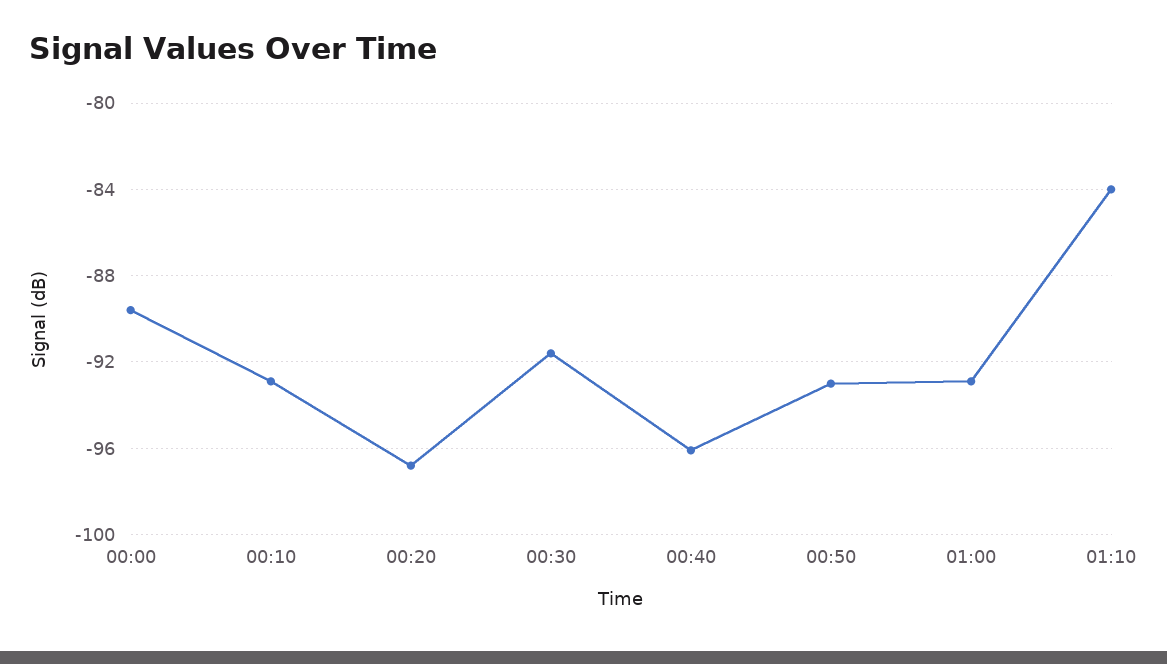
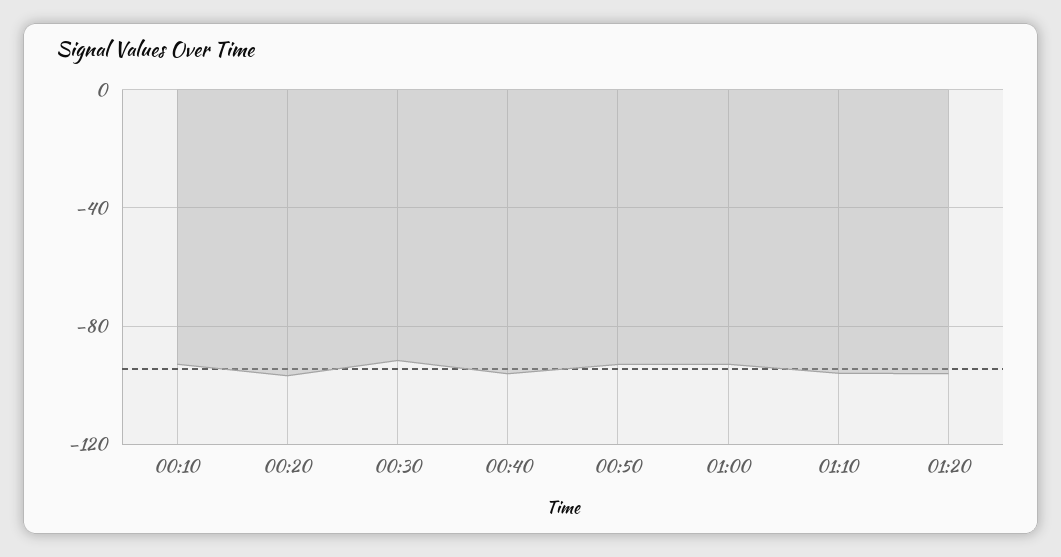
00:00: -89.5 -> none
01:10: -84 -> -95
01:20: none -> -95

